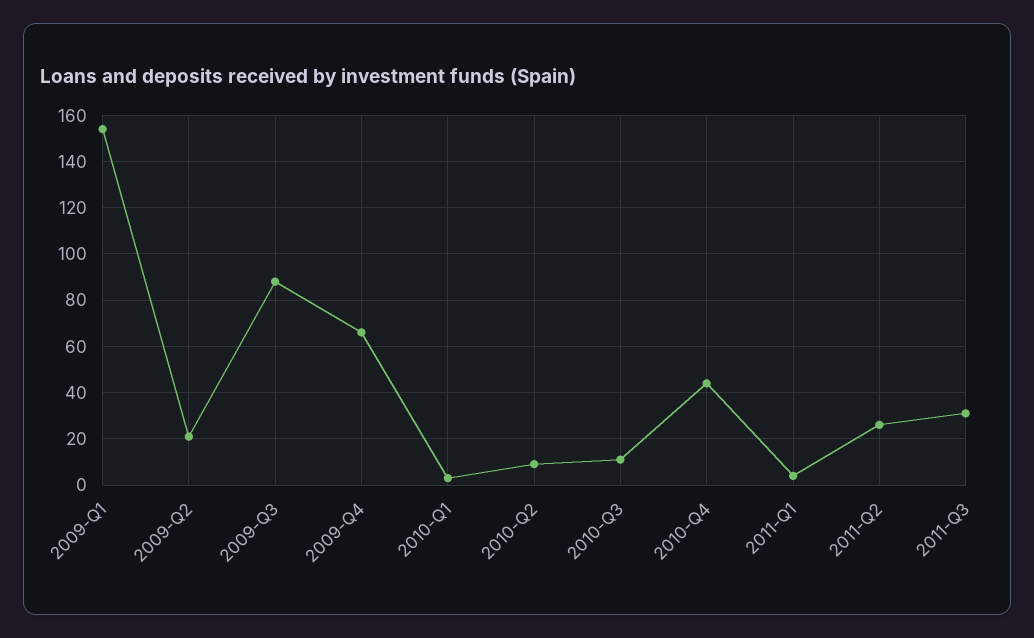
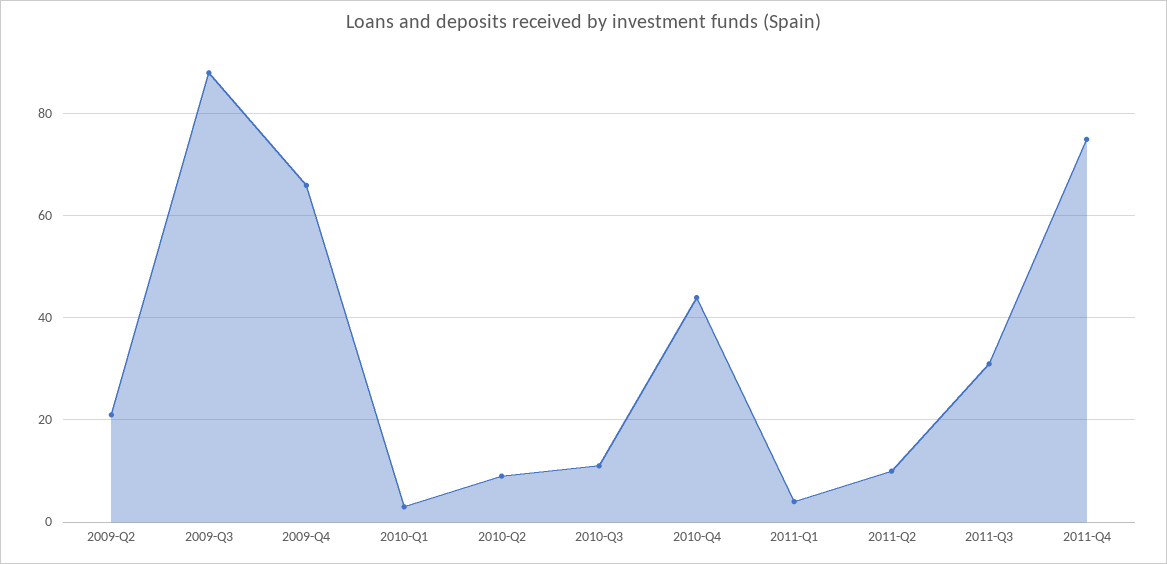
2009-Q1: 155 -> none
2011-Q2: 25 -> 10
2011-Q4: none -> 75

